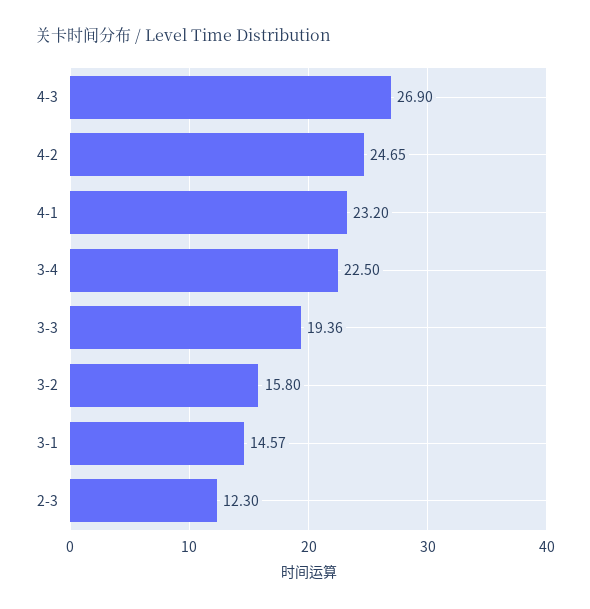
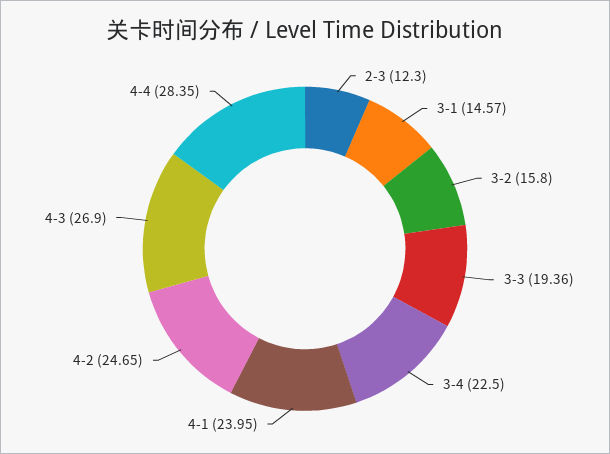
4-1: 23.2 -> 23.95
4-4: none -> 28.35

